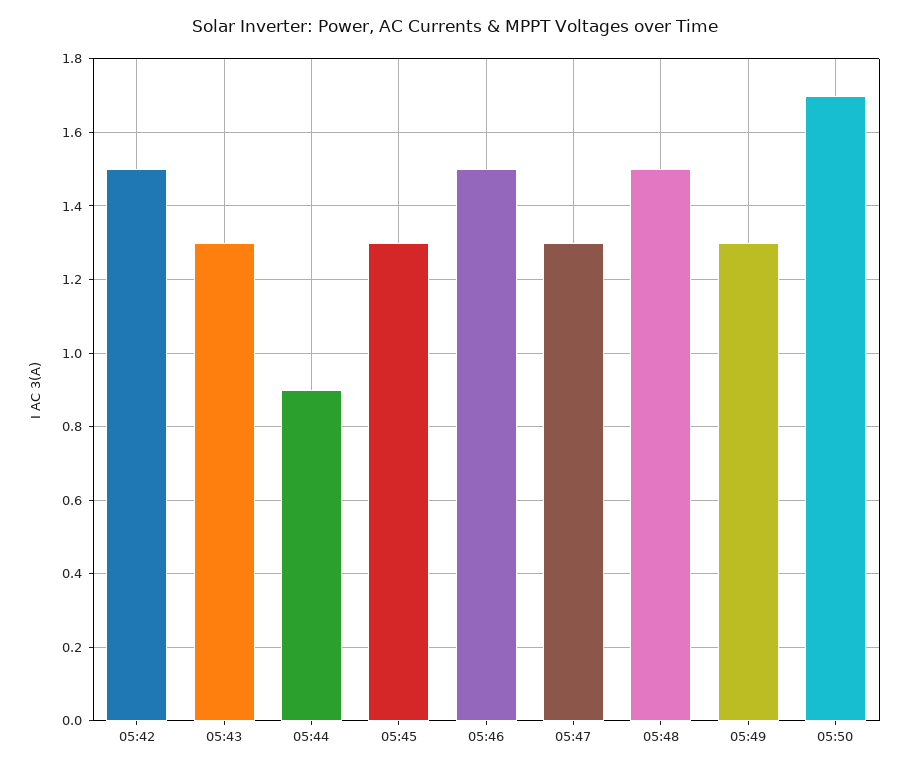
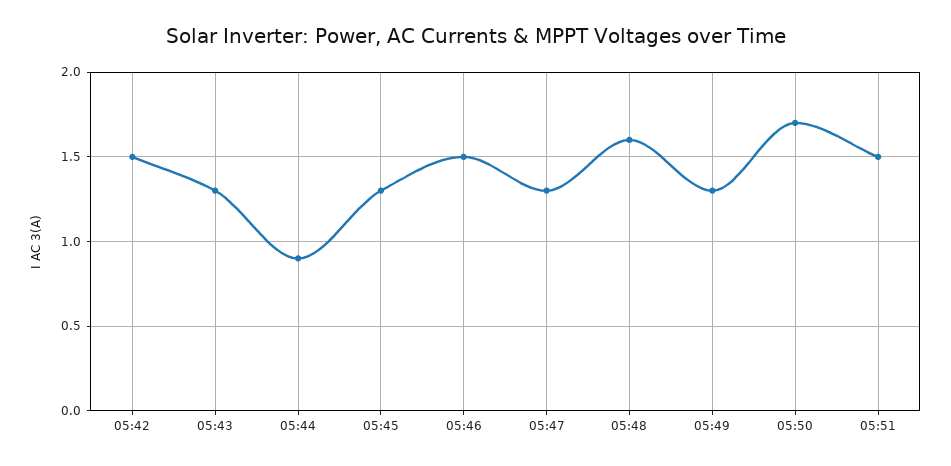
05:48: 1.5 -> 1.6
05:51: none -> 1.5

